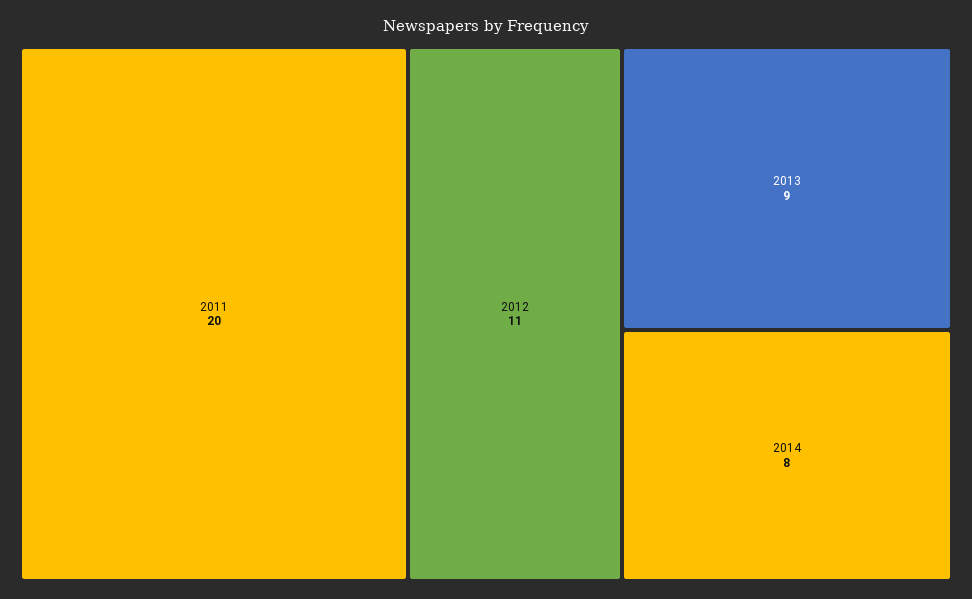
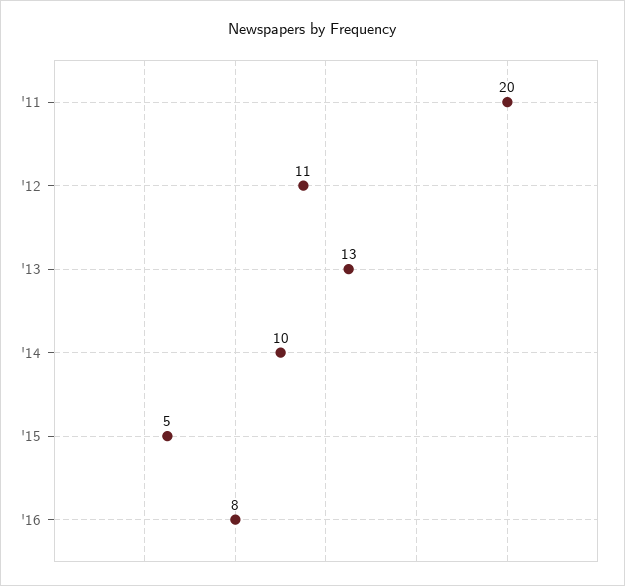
2013: 9 -> 13
2014: 8 -> 10
'15: none -> 5
'16: none -> 8

